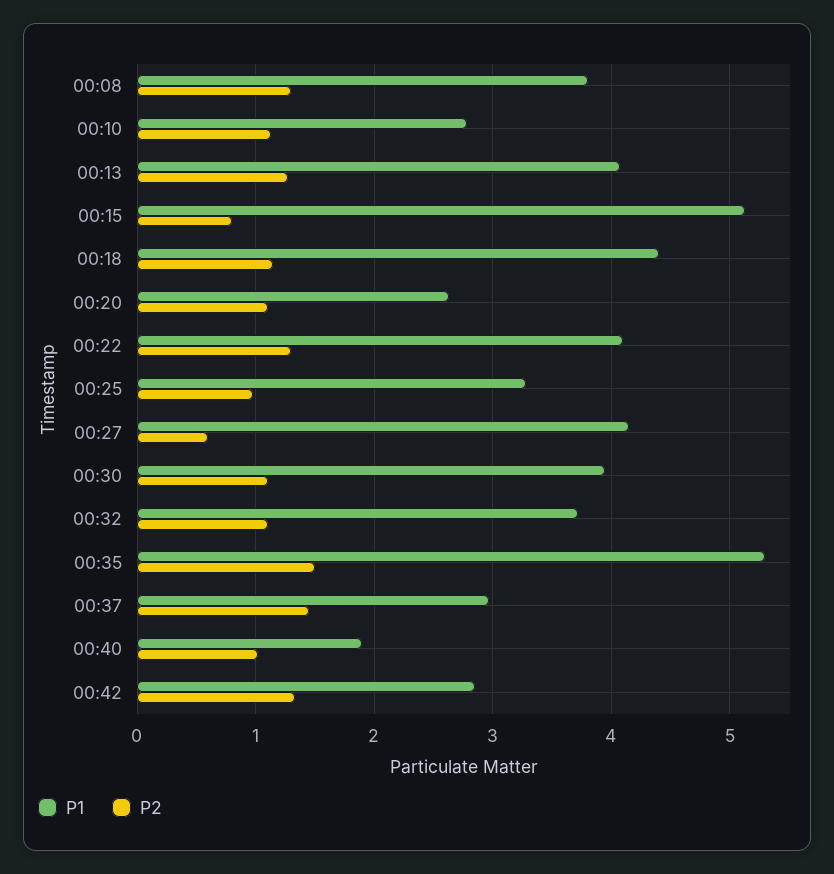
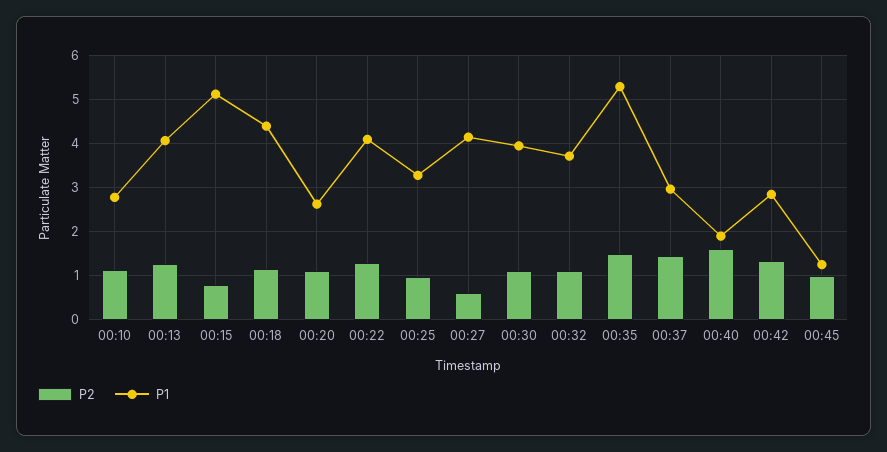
P1, 00:08: 3.8 -> none
P2, 00:08: 1.3 -> none
P2, 00:40: 1 -> 1.6
P2, 00:45: none -> 1
P1, 00:45: none -> 1.2

